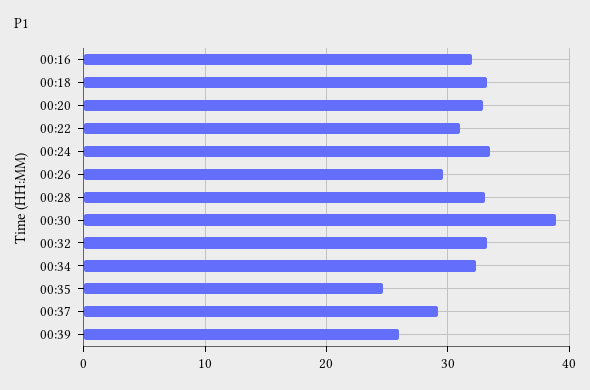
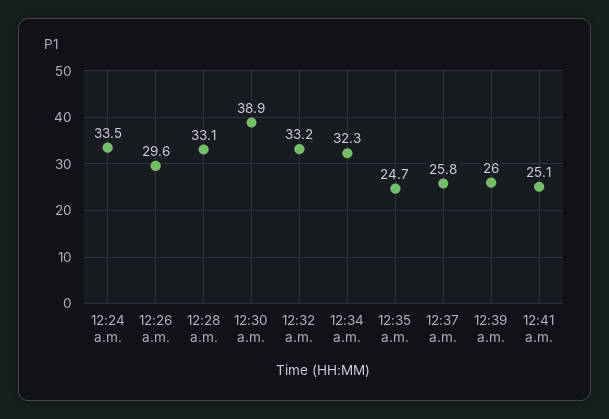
00:16: 32 -> none
00:18: 33 -> none
00:20: 33 -> none
00:22: 31 -> none
00:37: 29 -> 25.8
12:41 a.m.: none -> 25.1

